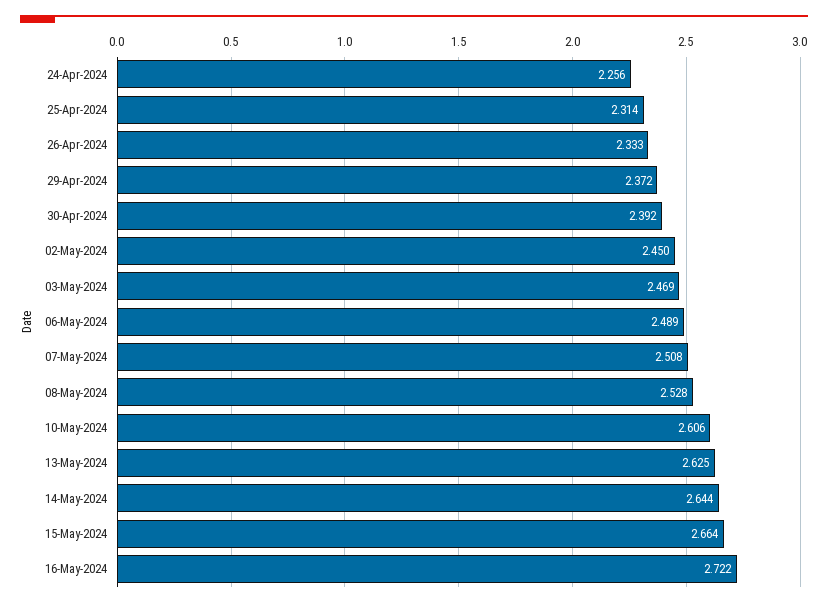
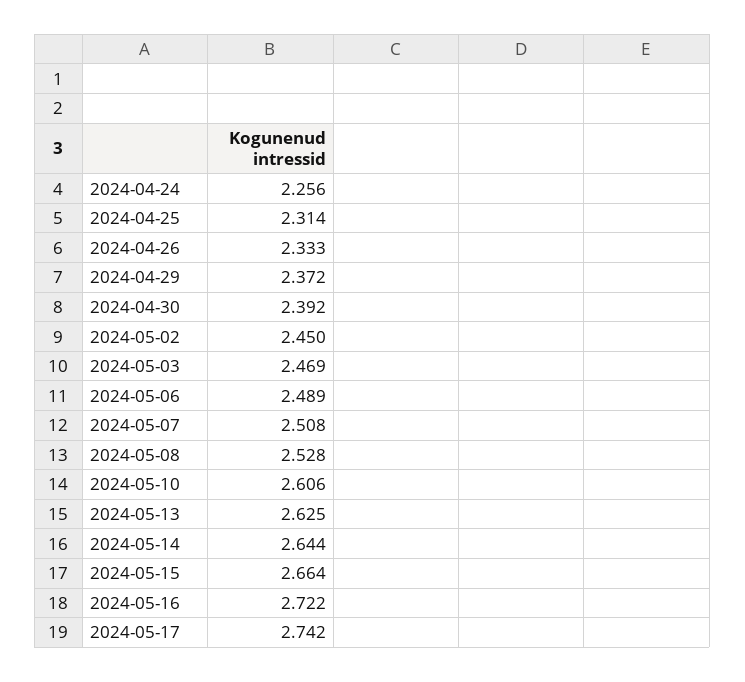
2024-05-17: none -> 2.742

